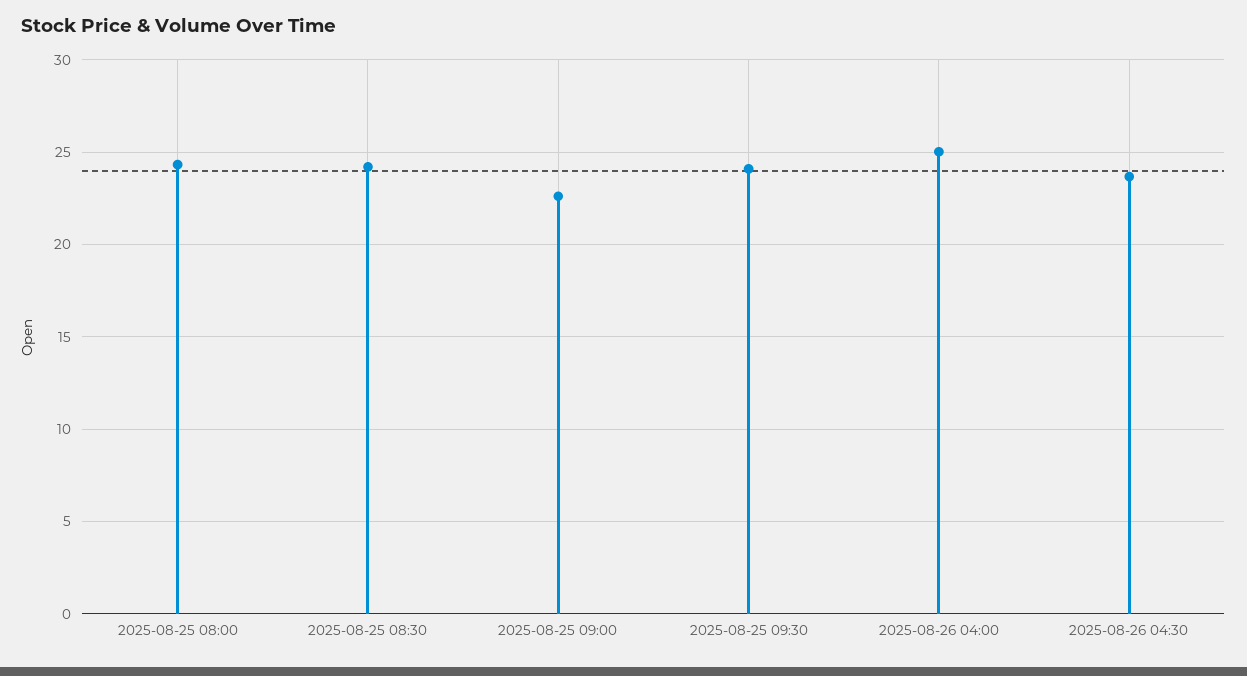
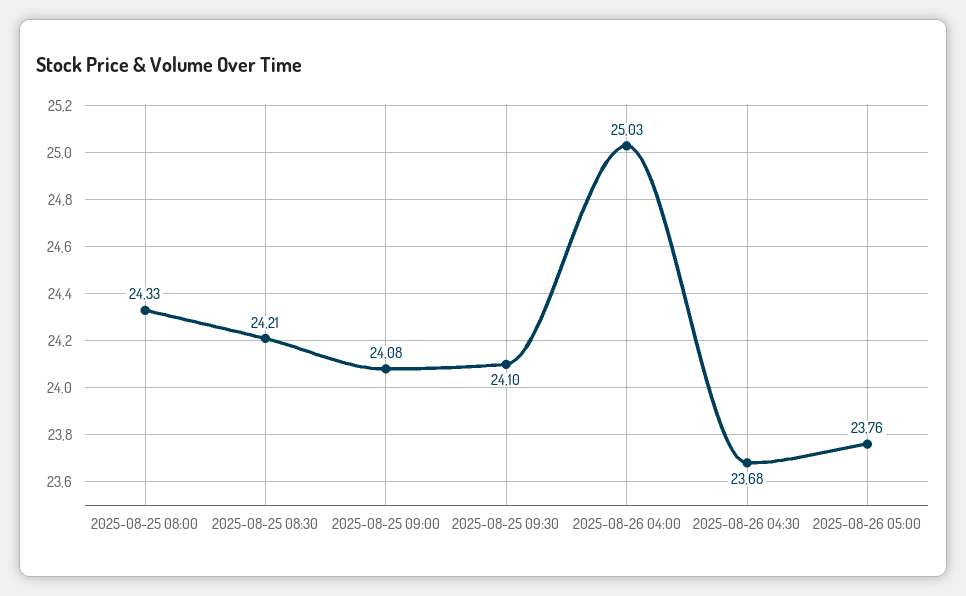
2025-08-25 09:00: 22.5 -> 24.08
2025-08-26 05:00: none -> 23.76

